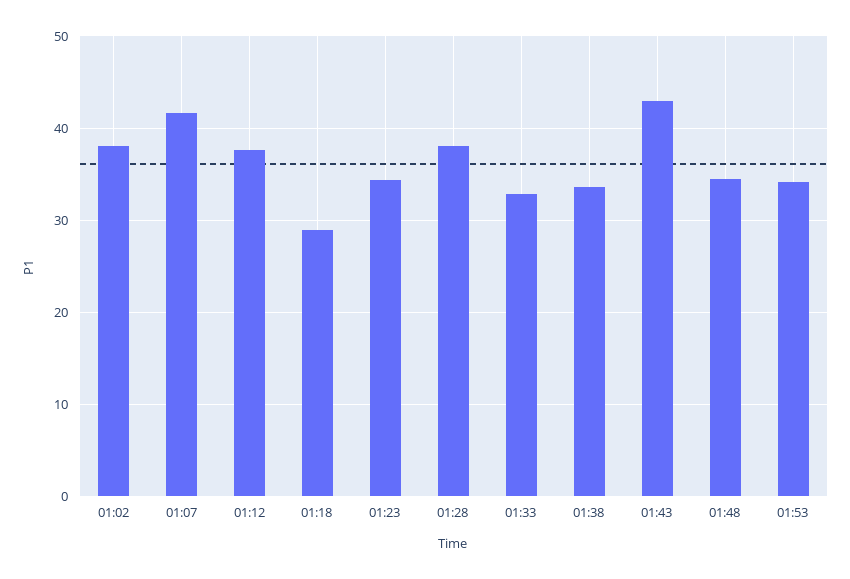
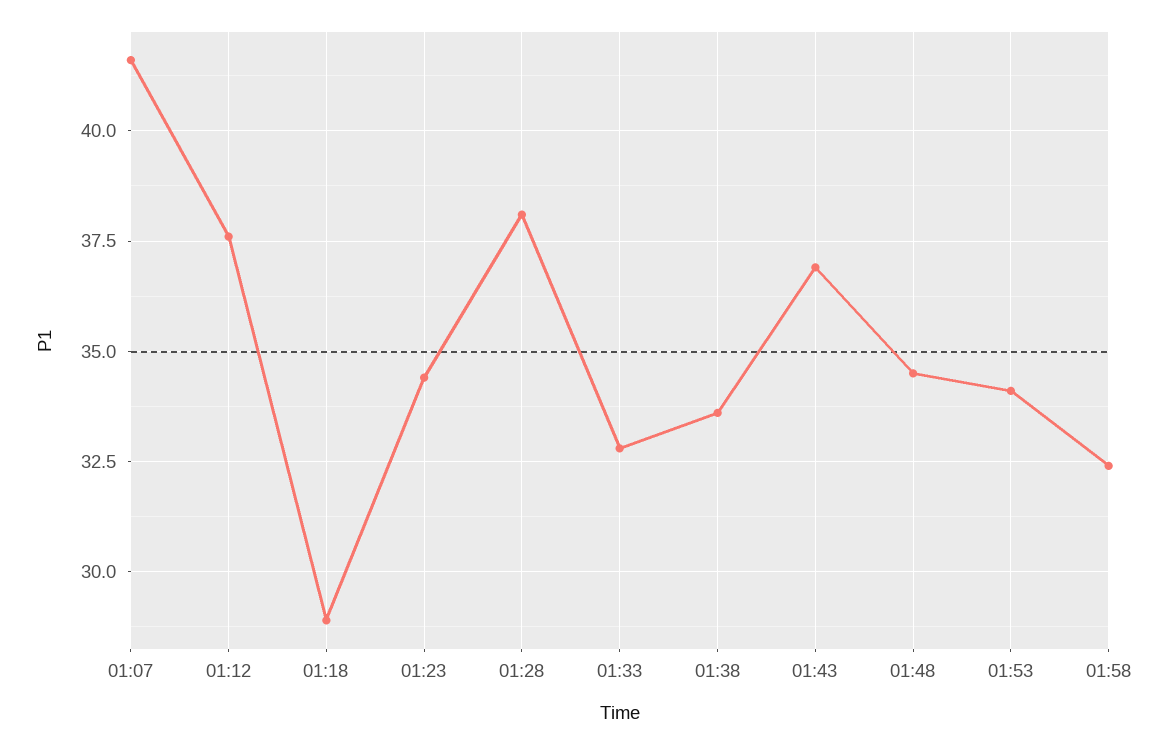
01:02: 38 -> none
01:43: 43 -> 37
01:58: none -> 32.5

